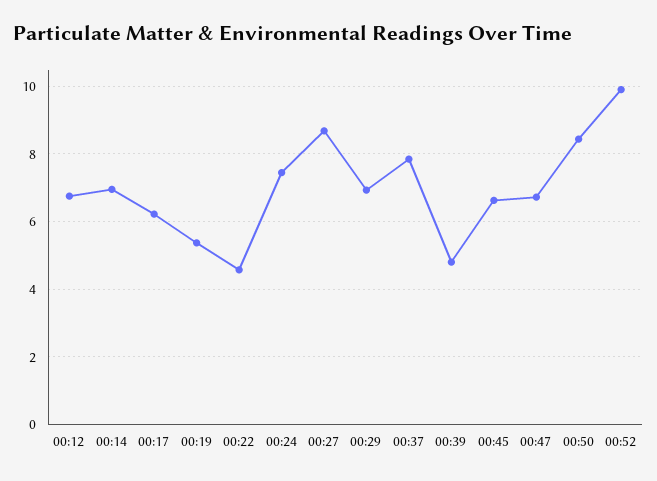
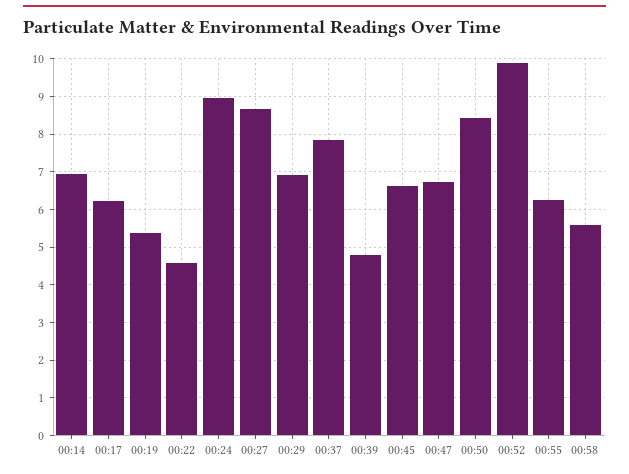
00:12: 6.8 -> none
00:24: 7.4 -> 9
00:55: none -> 6.2
00:58: none -> 5.6

